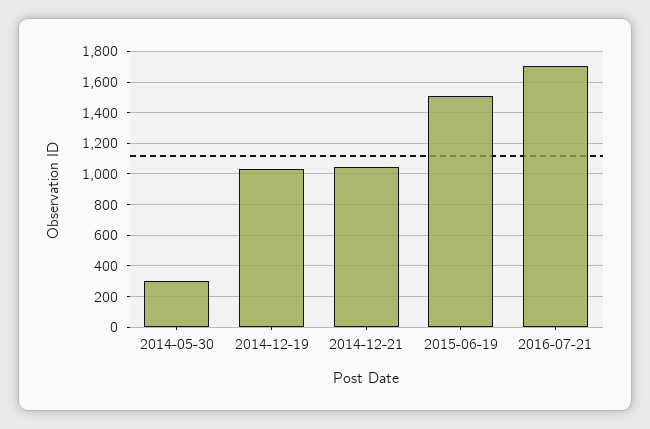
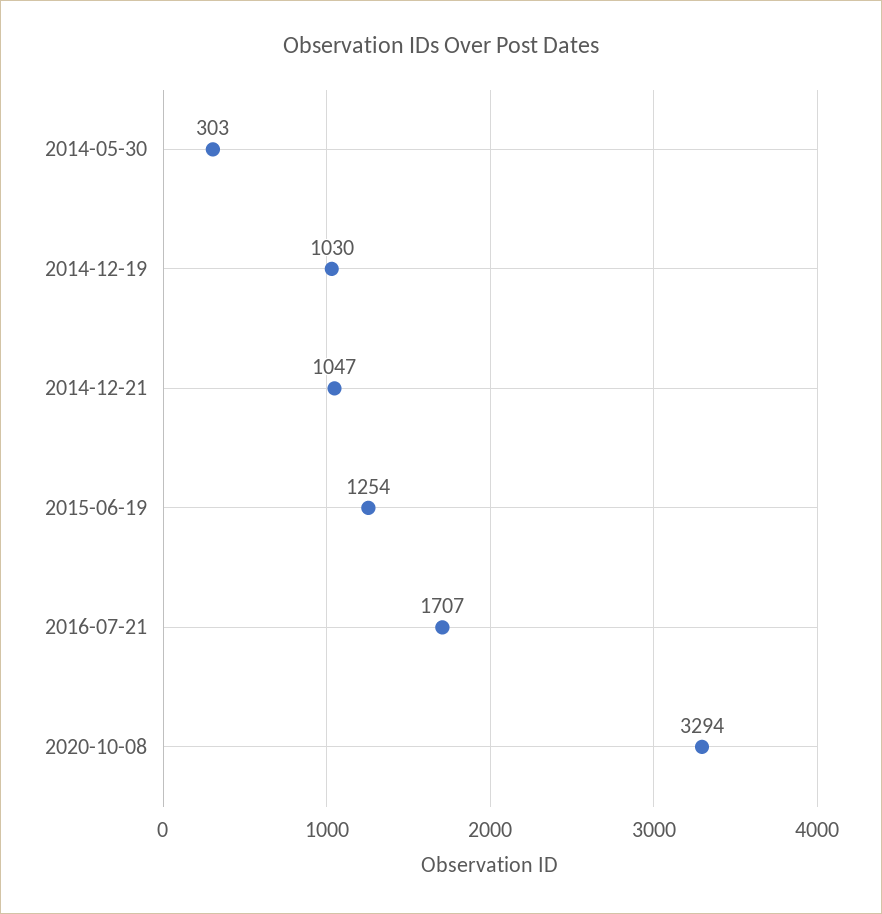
2015-06-19: 1500 -> 1254
2020-10-08: none -> 3294

